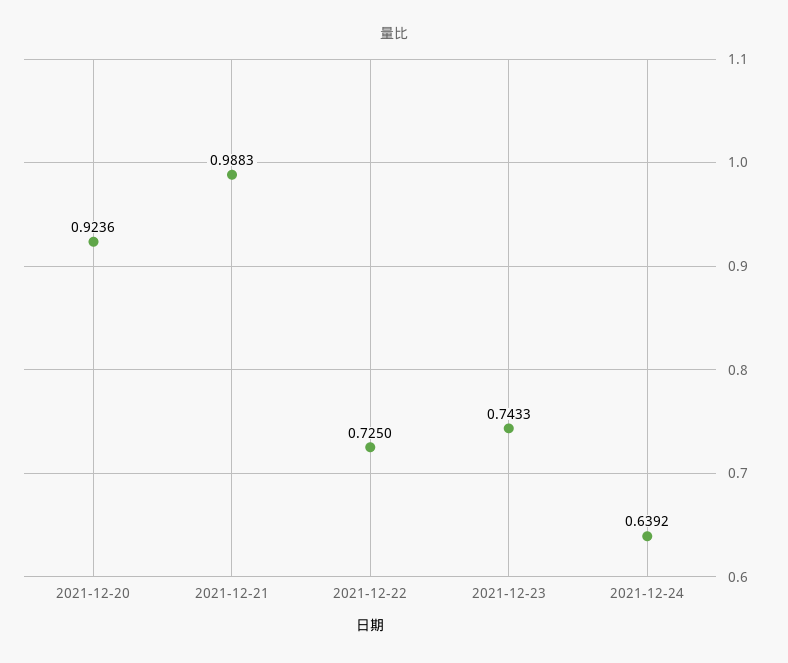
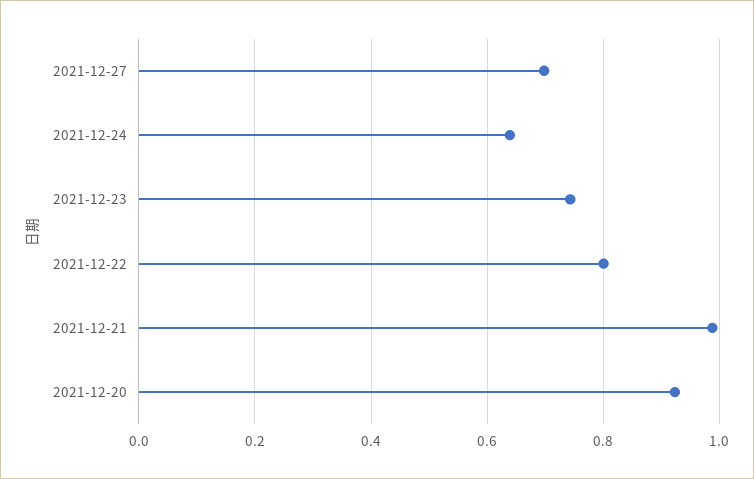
2021-12-22: 0.725 -> 0.8
2021-12-27: none -> 0.7

